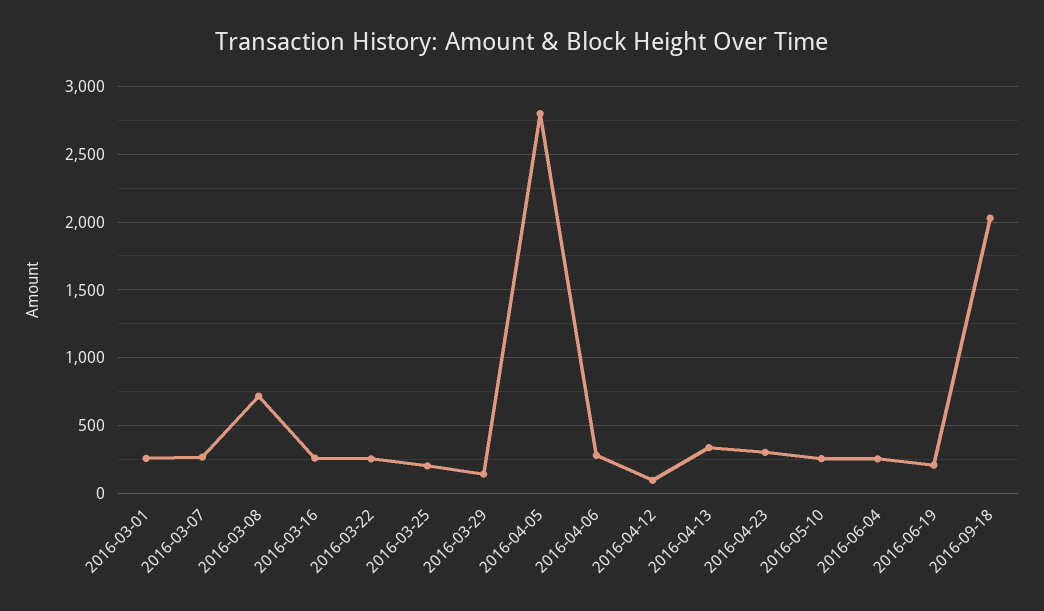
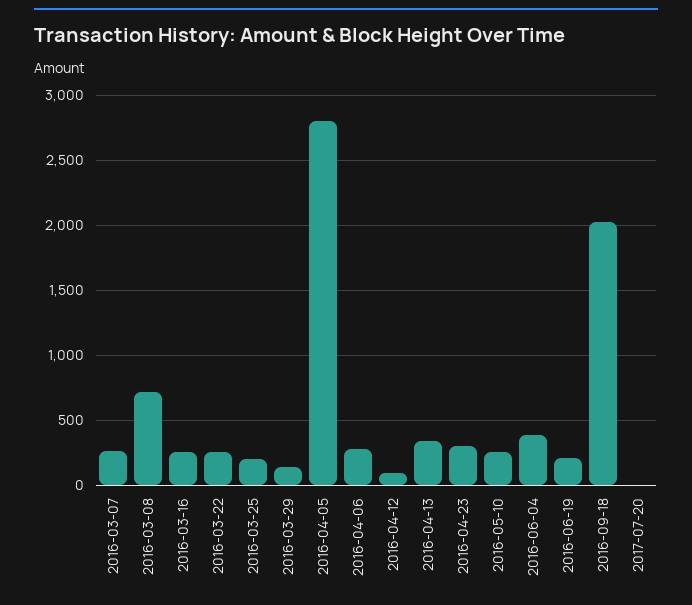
2016-03-01: 250 -> none
2016-06-04: 250 -> 400
2017-07-20: none -> 0

